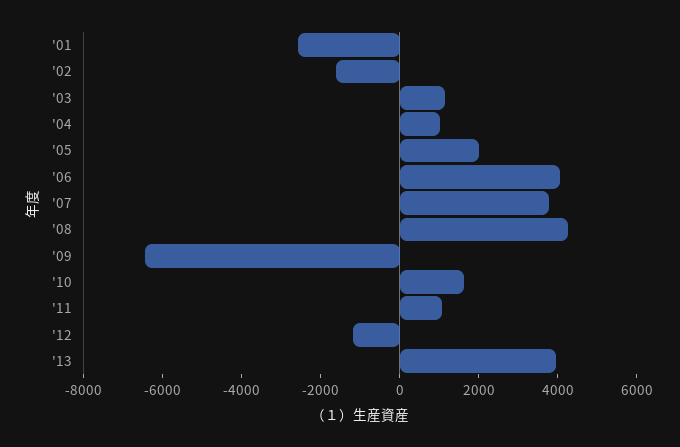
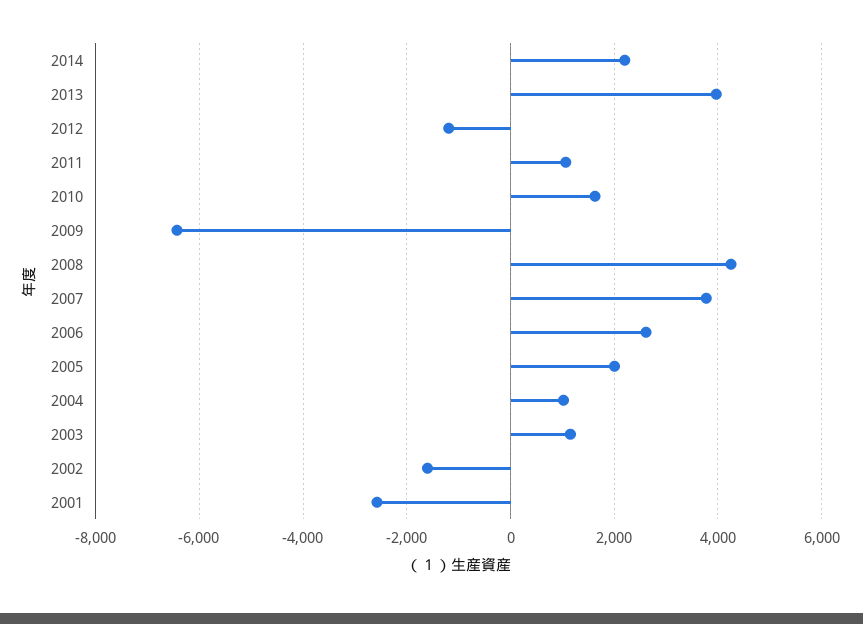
'06: 4000 -> 2600
2014: none -> 2200

